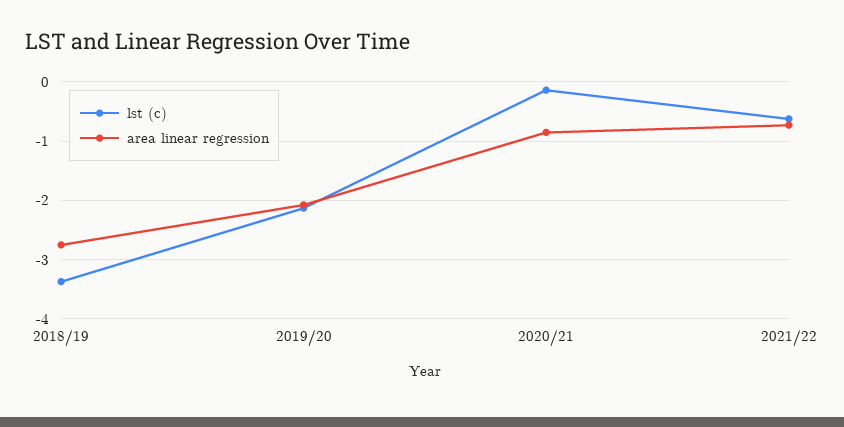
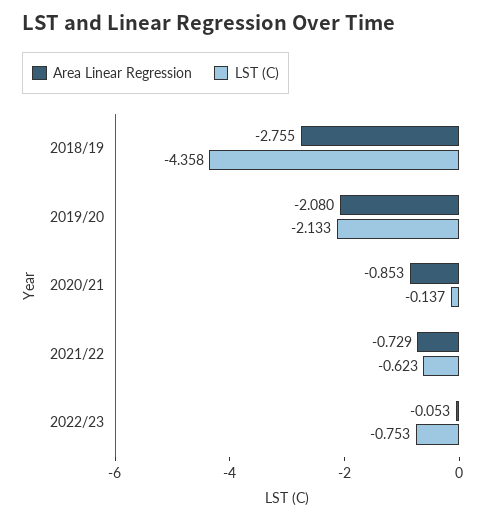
lst (c), 2018/19: -3.4 -> -4.358
area linear regression, 2022/23: none -> -0.053
lst (c), 2022/23: none -> -0.753

